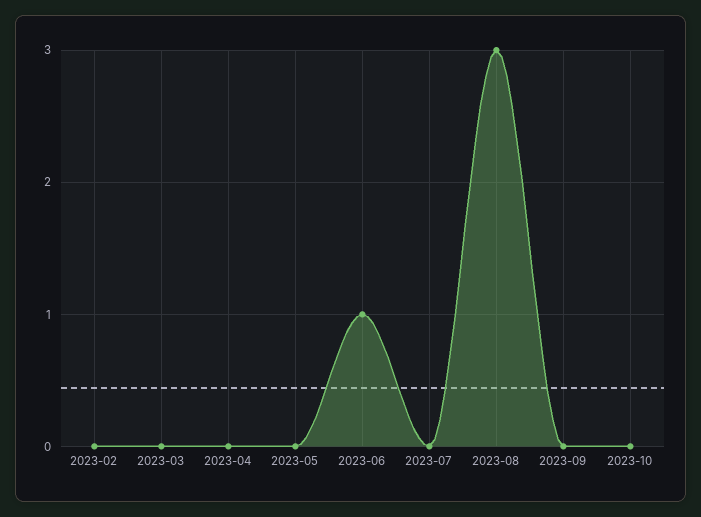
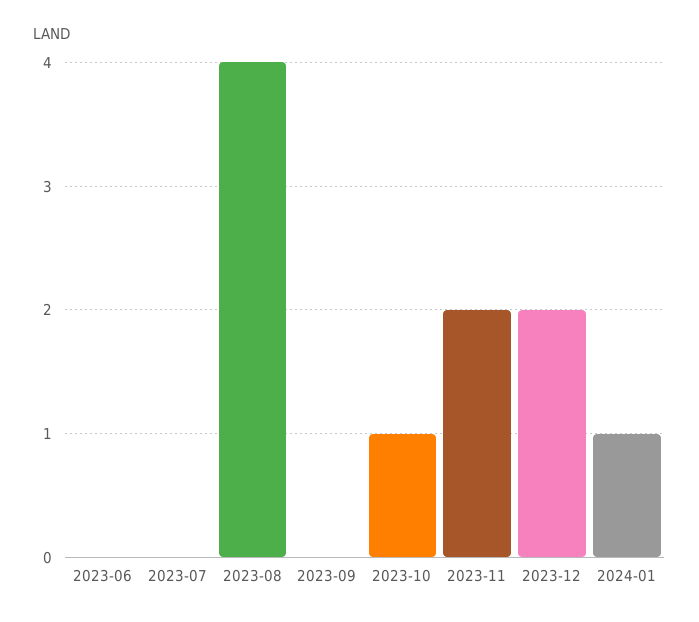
2023-02: 0 -> none
2023-03: 0 -> none
2023-04: 0 -> none
2023-05: 0 -> none
2023-06: 1 -> 0
2023-08: 3 -> 4
2023-10: 0 -> 1
2023-11: none -> 2
2023-12: none -> 2
2024-01: none -> 1

